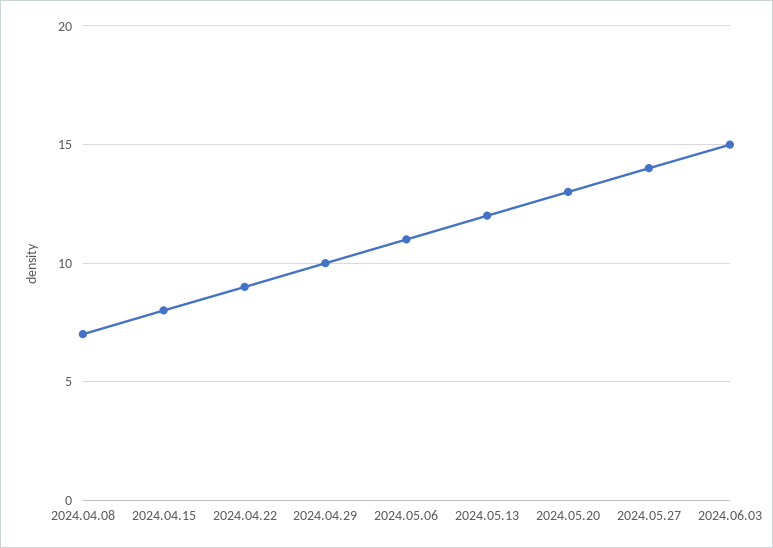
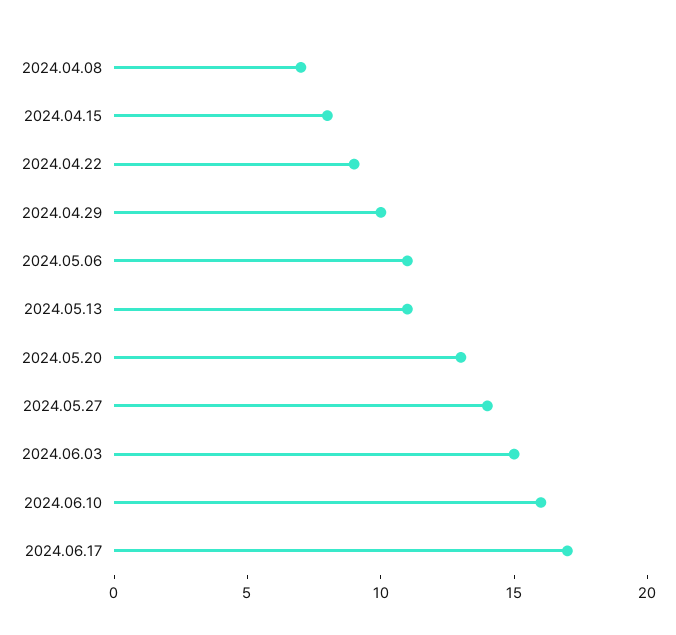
2024.05.13: 12 -> 11
2024.06.10: none -> 16
2024.06.17: none -> 17

